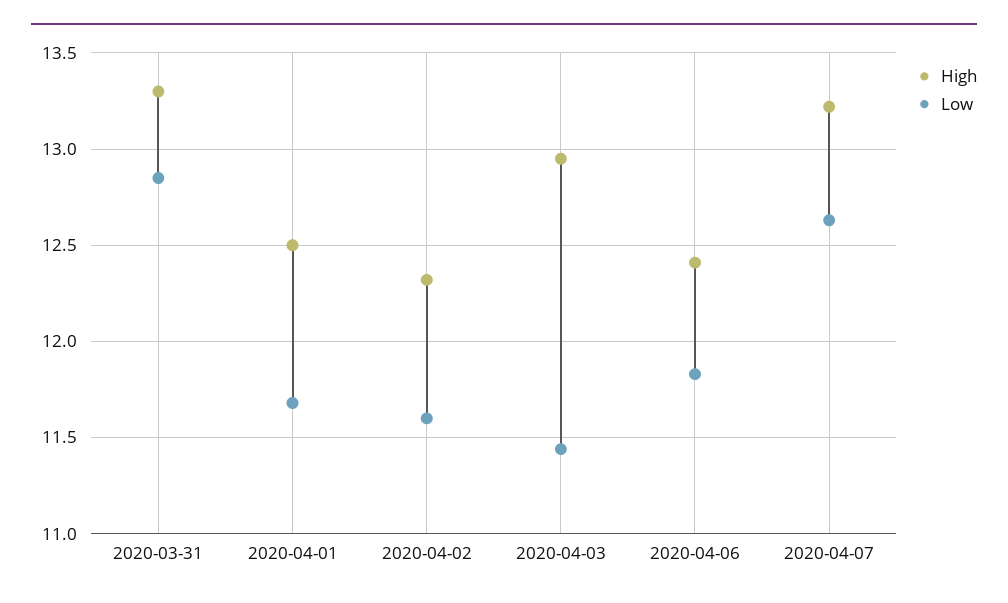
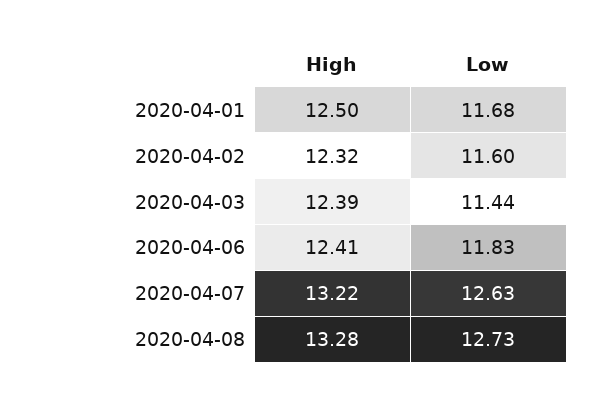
High, 2020-03-31: 13.3 -> none
Low, 2020-03-31: 12.85 -> none
High, 2020-04-03: 12.95 -> 12.39
High, 2020-04-08: none -> 13.28
Low, 2020-04-08: none -> 12.73

